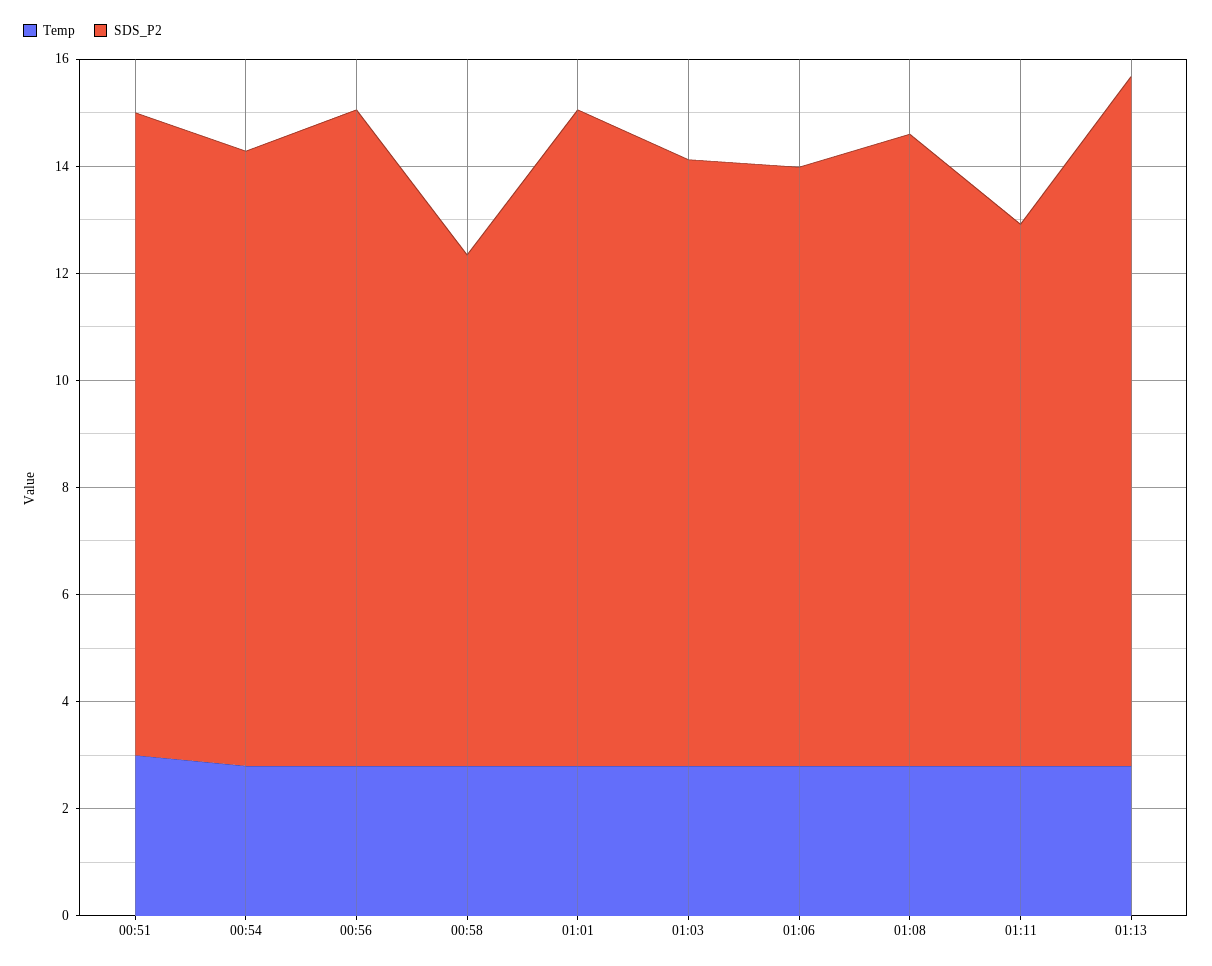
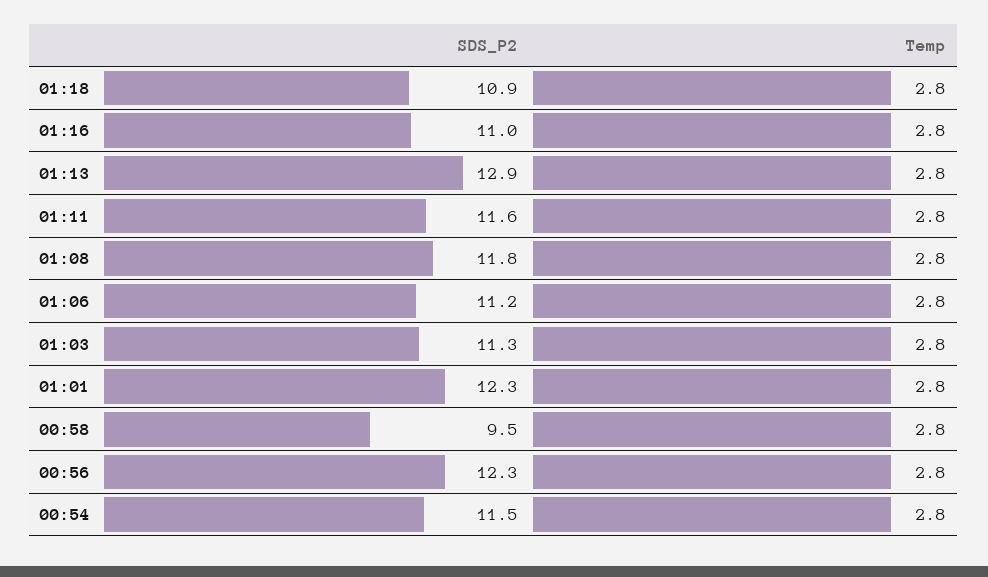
Temp, 00:51: 3 -> none
SDS_P2, 00:51: 12 -> none
SDS_P2, 01:11: 10 -> 11.6
SDS_P2, 01:18: none -> 10.9
Temp, 01:18: none -> 2.8
SDS_P2, 01:16: none -> 11
Temp, 01:16: none -> 2.8

